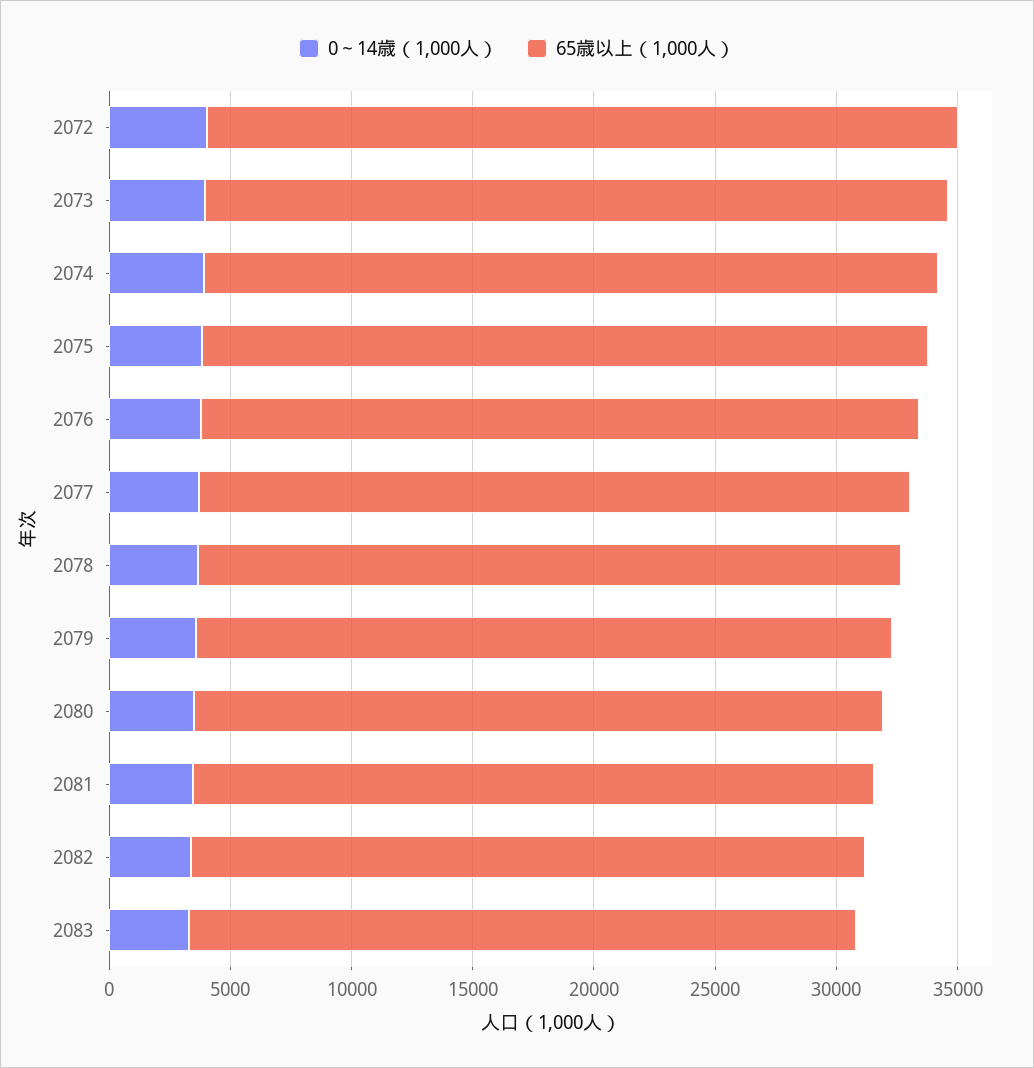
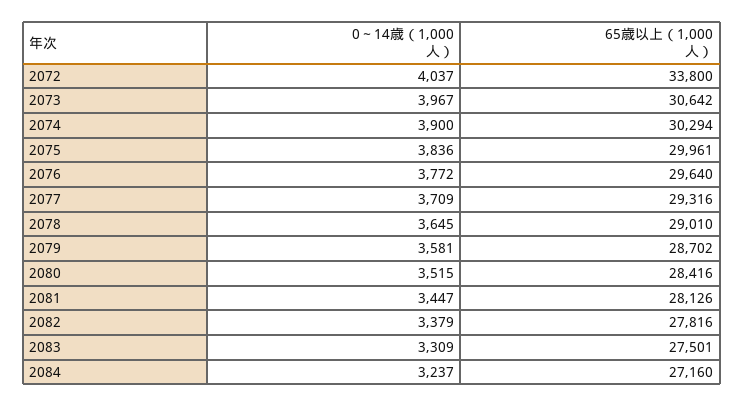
65歳以上（1,000人）, 2072: 31000 -> 33800
0～14歳（1,000人）, 2084: none -> 3237
65歳以上（1,000人）, 2084: none -> 27160

